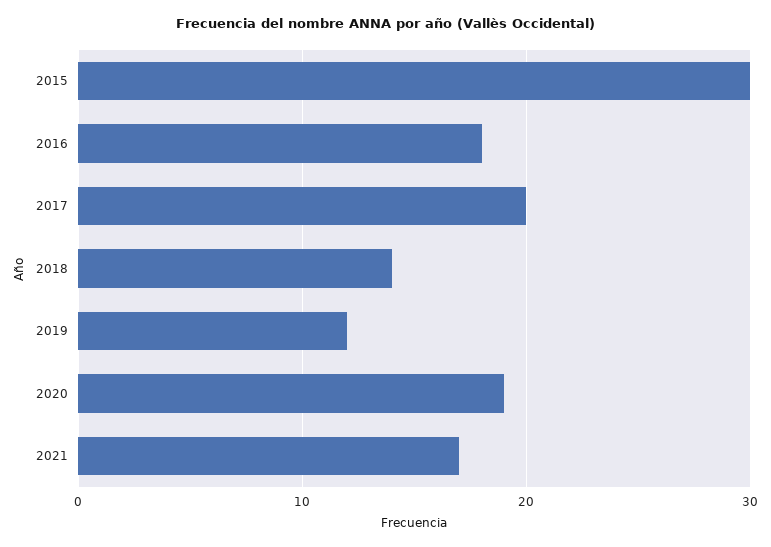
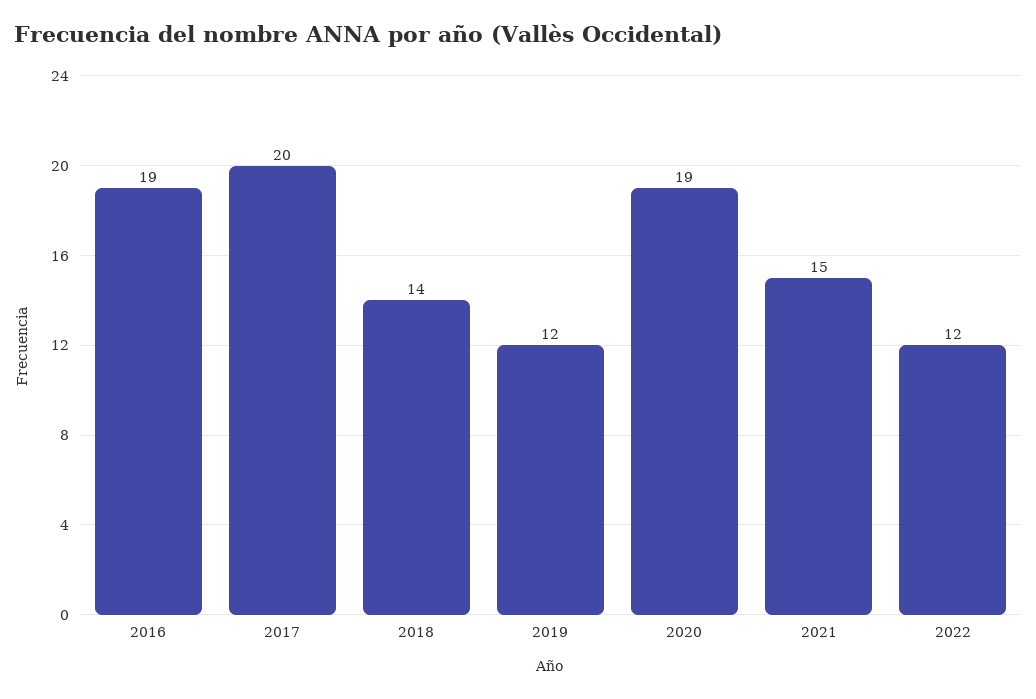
2015: 30 -> none
2016: 18 -> 19
2021: 17 -> 15
2022: none -> 12

